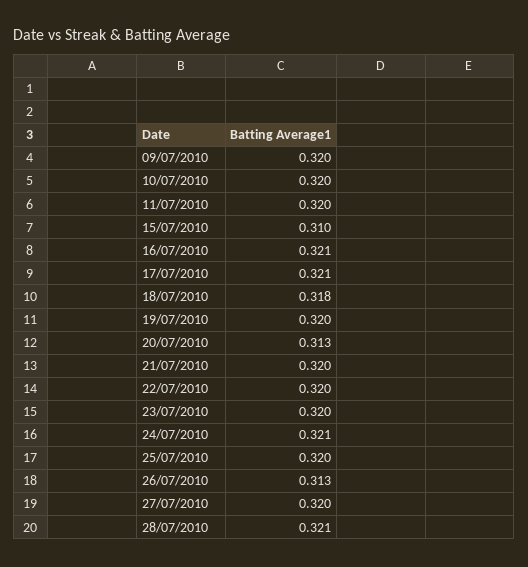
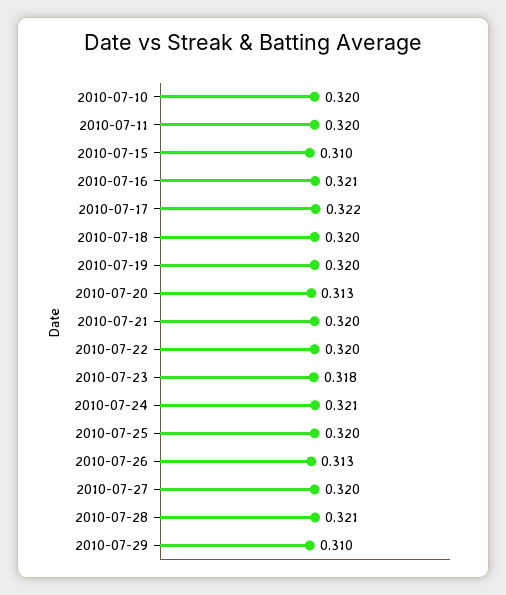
09/07/2010: 0.32 -> none
17/07/2010: 0.321 -> 0.322
18/07/2010: 0.318 -> 0.32
23/07/2010: 0.32 -> 0.318
2010-07-29: none -> 0.31

